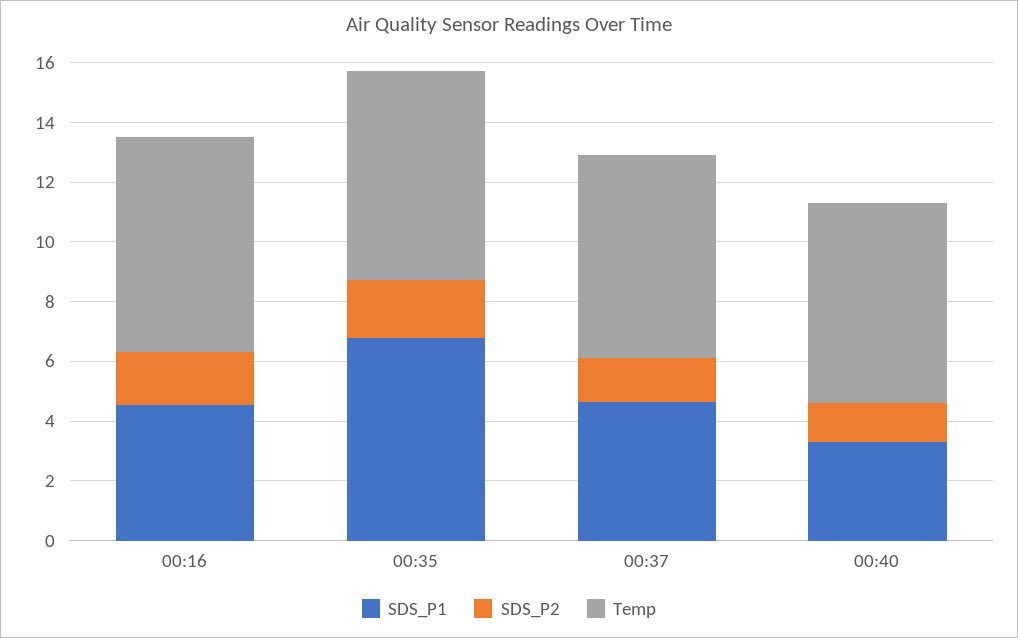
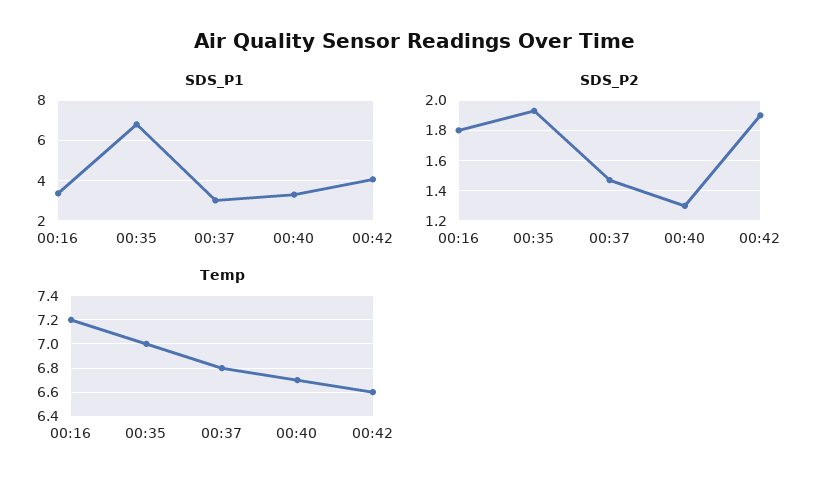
SDS_P1, 00:16: 4.5 -> 3.5
SDS_P1, 00:37: 4.5 -> 3
SDS_P1, 00:42: none -> 4
SDS_P2, 00:42: none -> 1.9
Temp, 00:42: none -> 6.6

